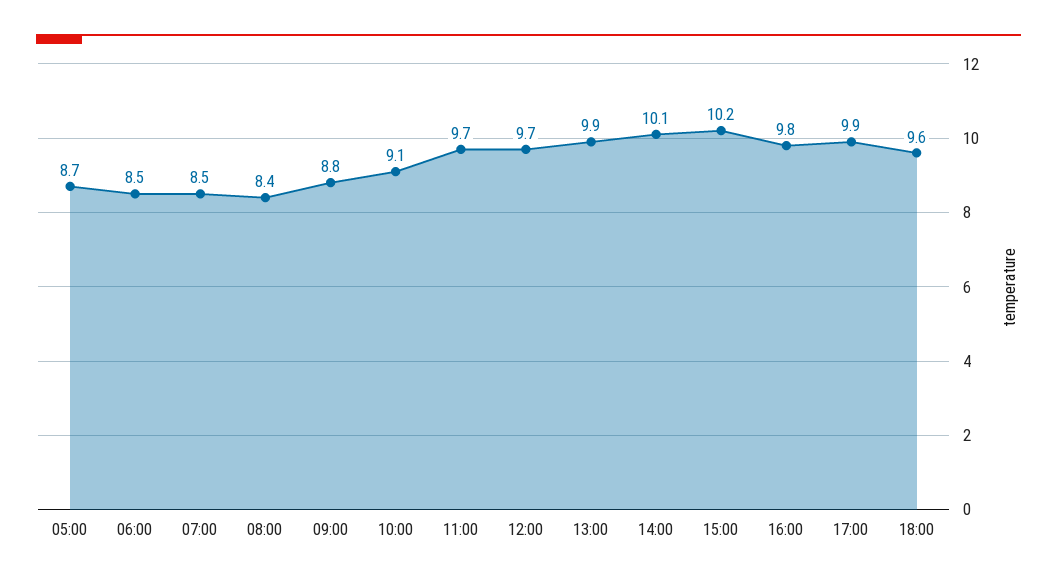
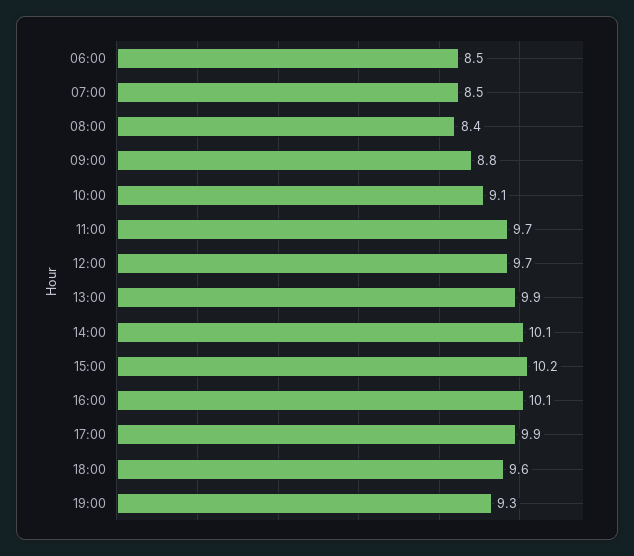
05:00: 8.7 -> none
16:00: 9.8 -> 10.1
19:00: none -> 9.3

